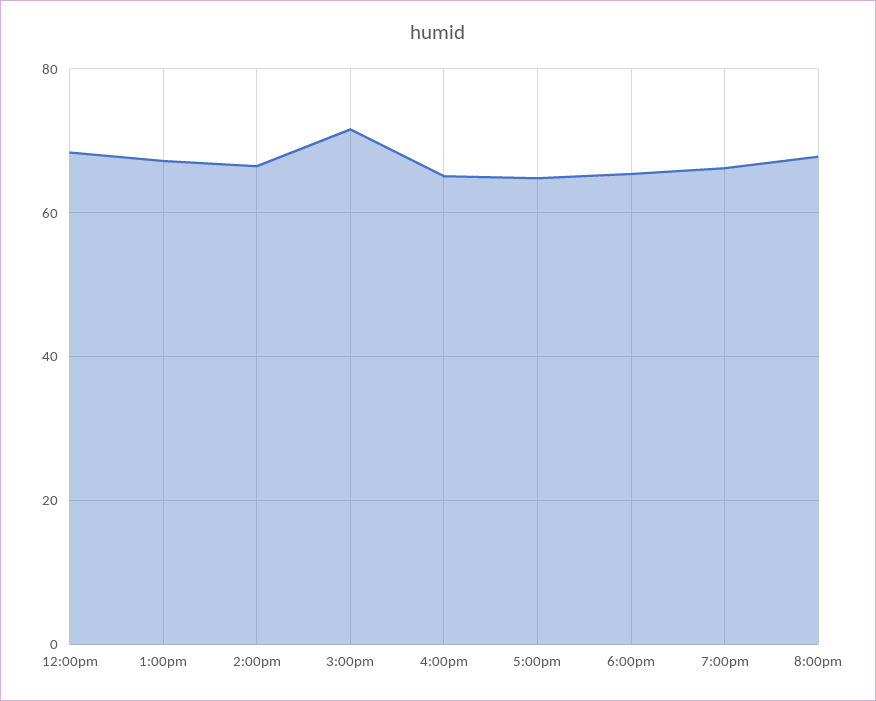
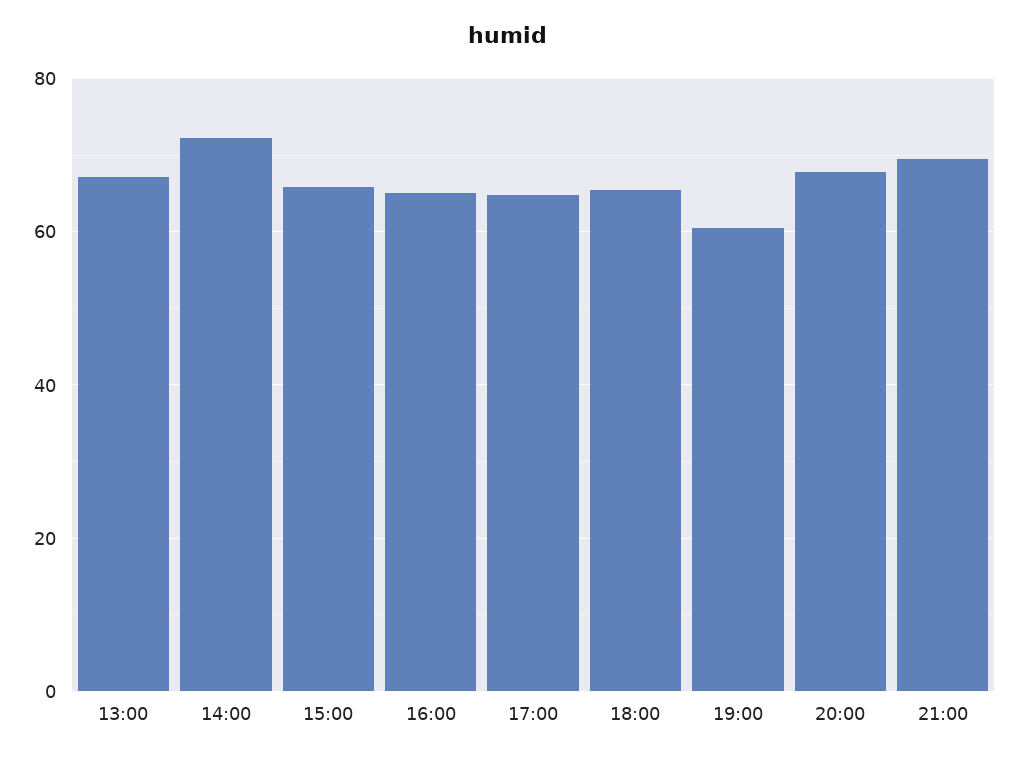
12:00pm: 68 -> none
2:00pm: 66 -> 72
3:00pm: 72 -> 66
7:00pm: 66 -> 60
21:00: none -> 70

